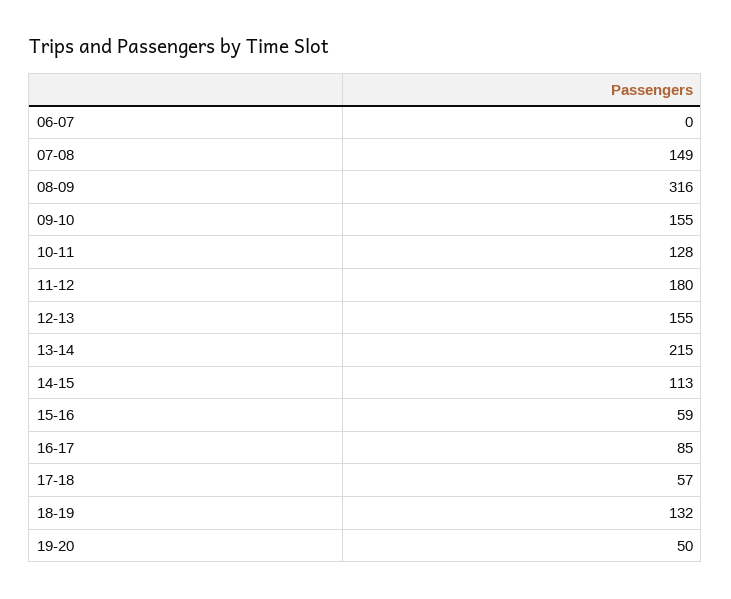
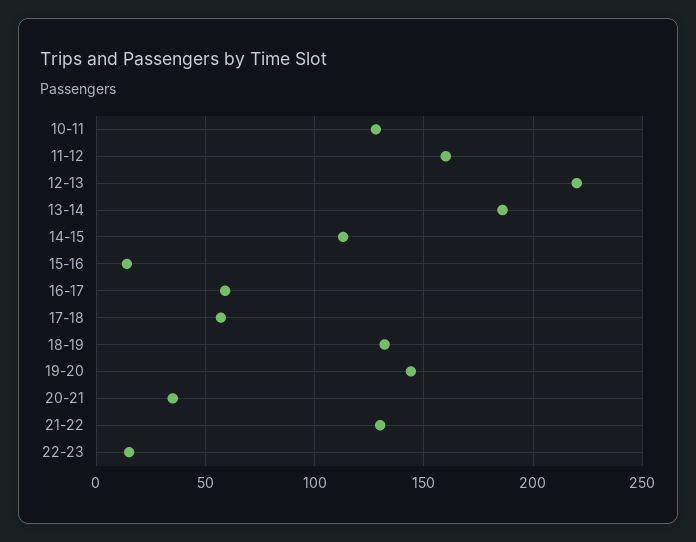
06-07: 0 -> none
07-08: 149 -> none
08-09: 316 -> none
09-10: 155 -> none
11-12: 180 -> 160
12-13: 155 -> 220
13-14: 215 -> 185
15-16: 59 -> 15
16-17: 85 -> 60
19-20: 50 -> 145
20-21: none -> 35
21-22: none -> 130
22-23: none -> 15

